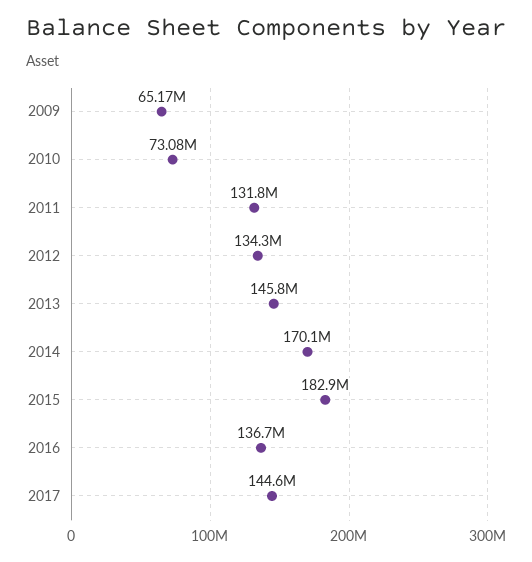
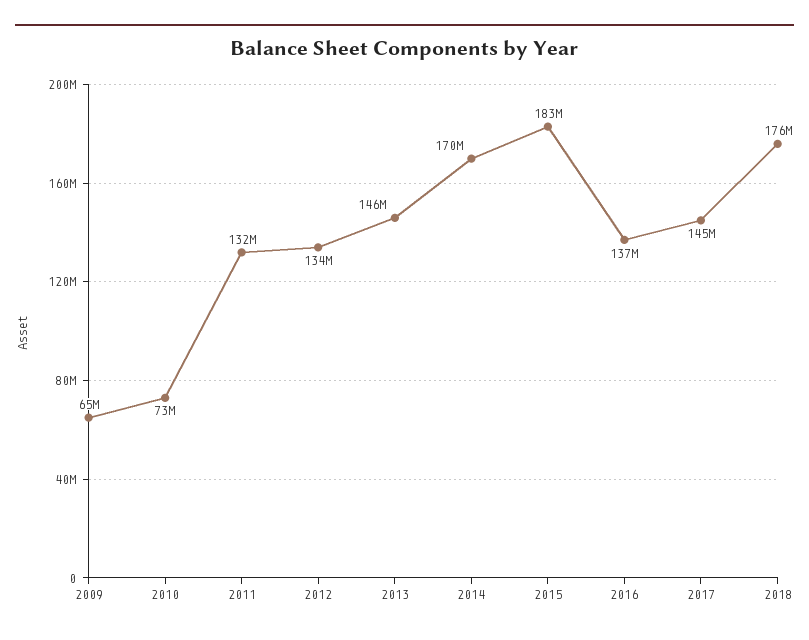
2018: none -> 176000000

